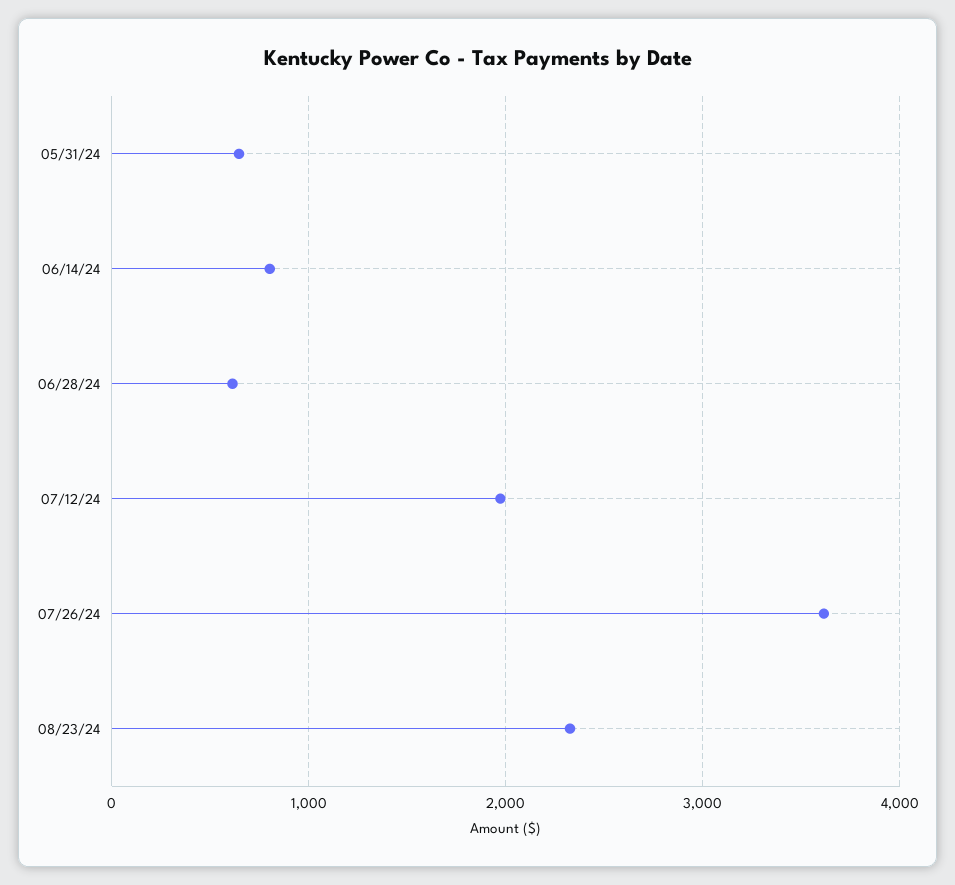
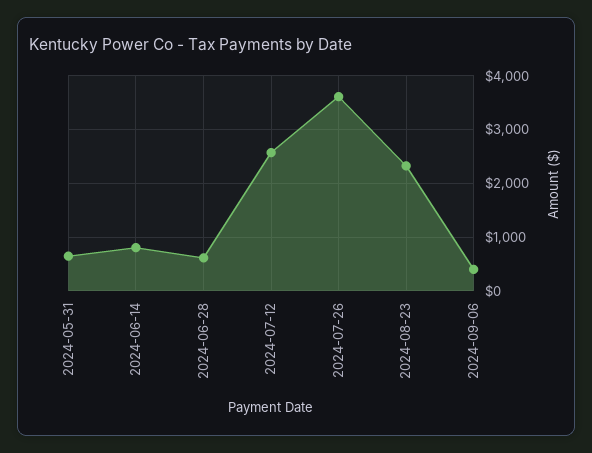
07/12/24: 2000 -> 2600
2024-09-06: none -> 400

